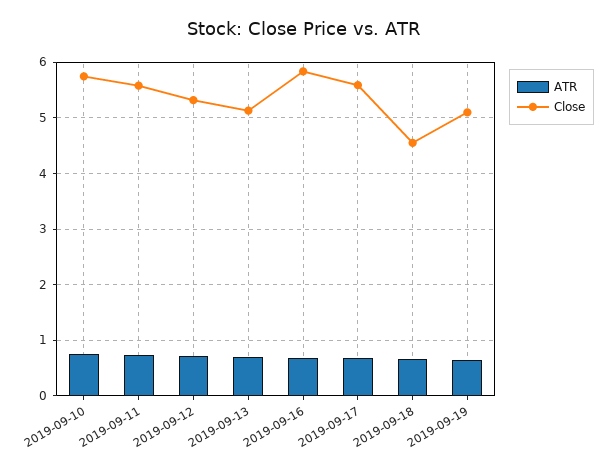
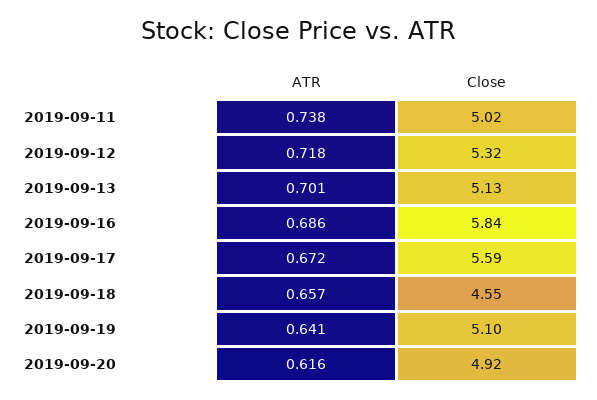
ATR, 2019-09-10: 0.8 -> none
Close, 2019-09-10: 5.8 -> none
Close, 2019-09-11: 5.6 -> 5.02
ATR, 2019-09-20: none -> 0.616
Close, 2019-09-20: none -> 4.92

